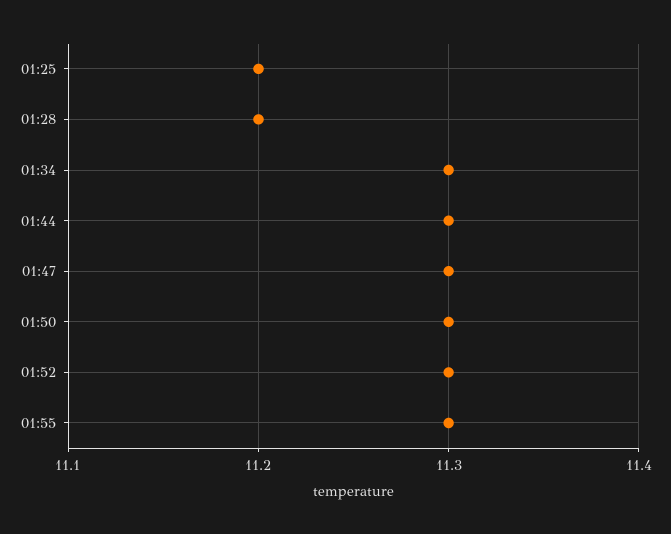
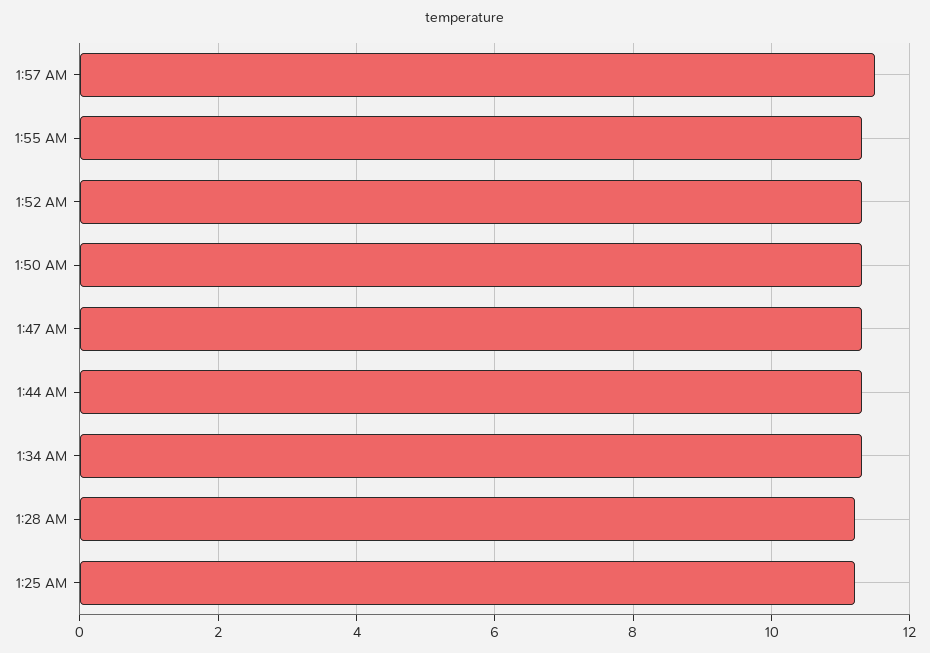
1:57 AM: none -> 11.5

